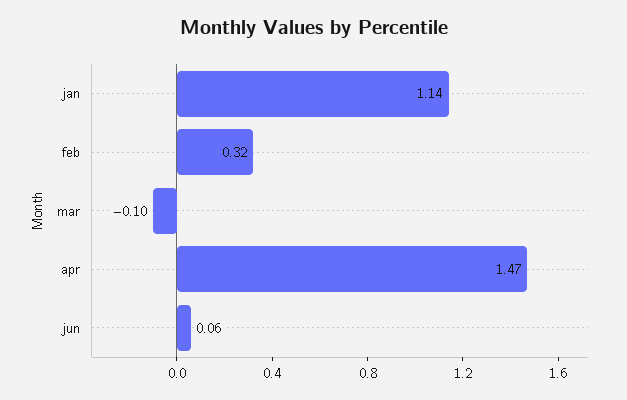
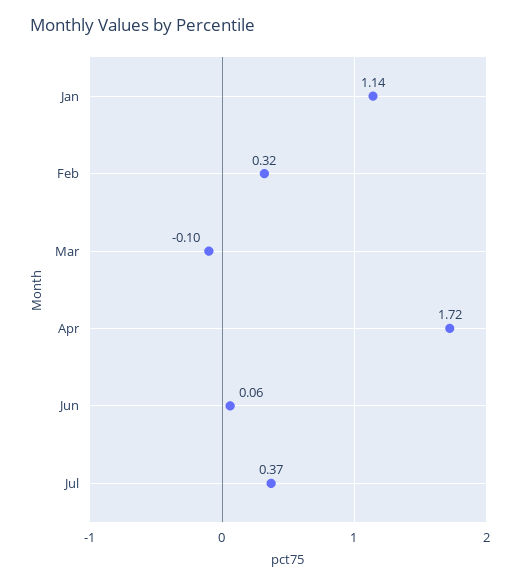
apr: 1.47 -> 1.72
Jul: none -> 0.37

